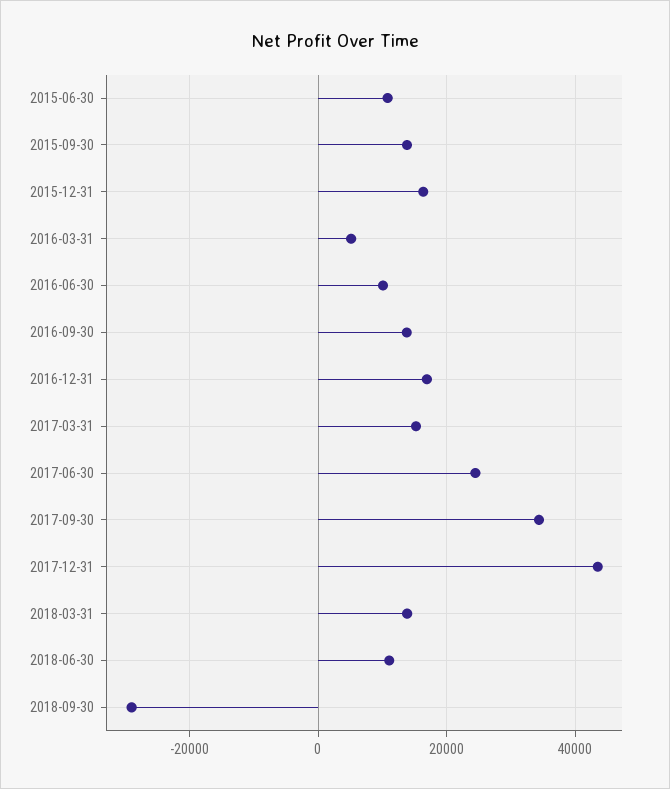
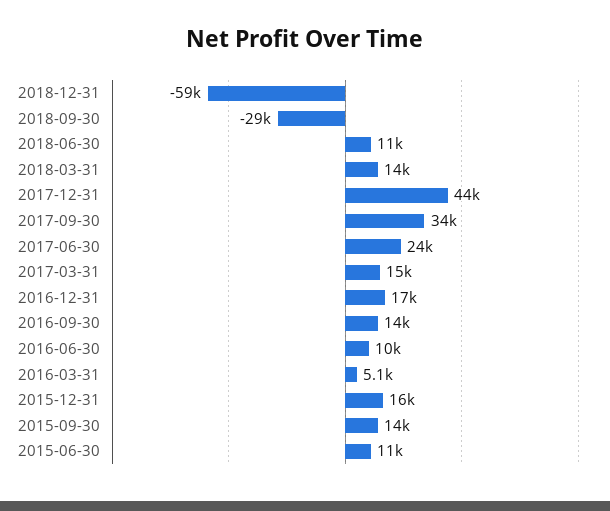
2018-12-31: none -> -59000

